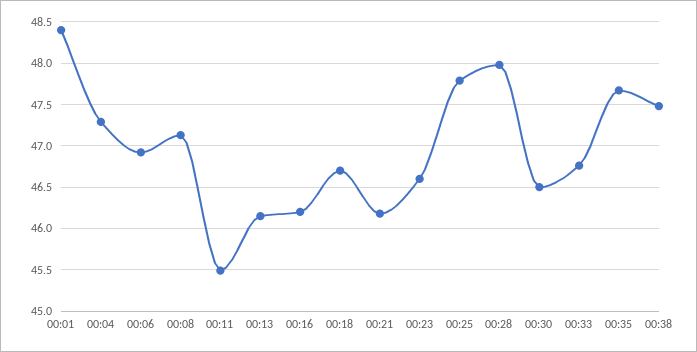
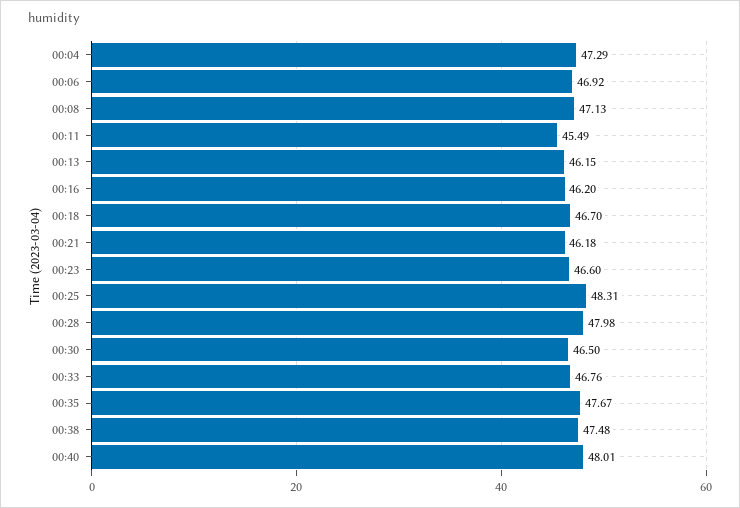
00:01: 48.4 -> none
00:25: 47.8 -> 48.31
00:40: none -> 48.01

